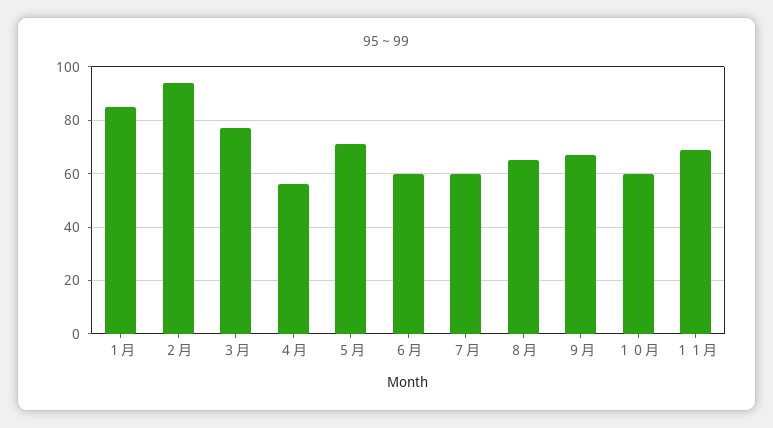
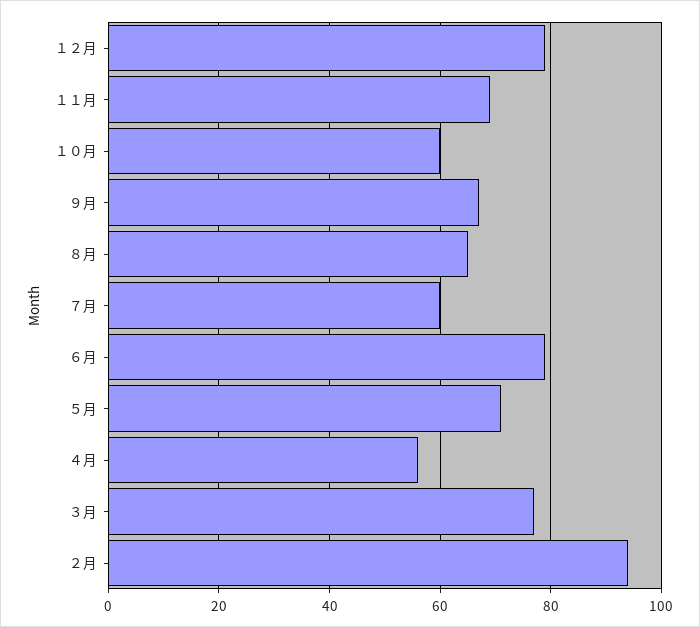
１月: 85 -> none
６月: 60 -> 80
１２月: none -> 80

